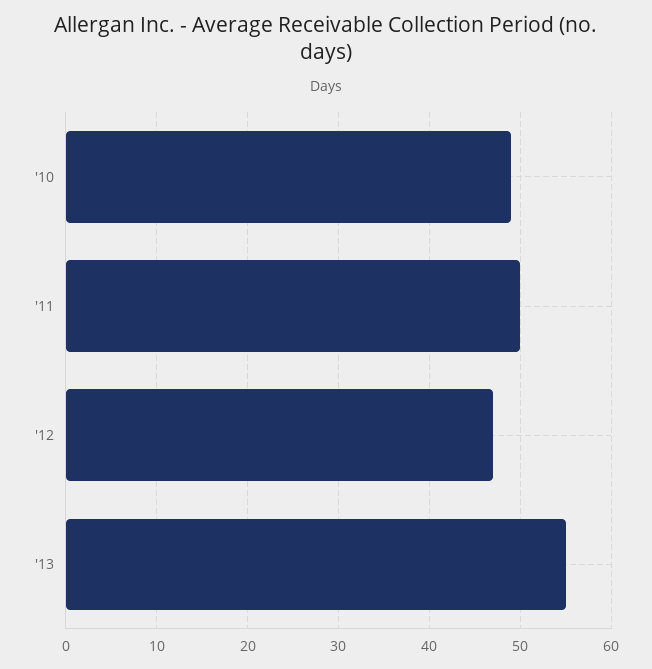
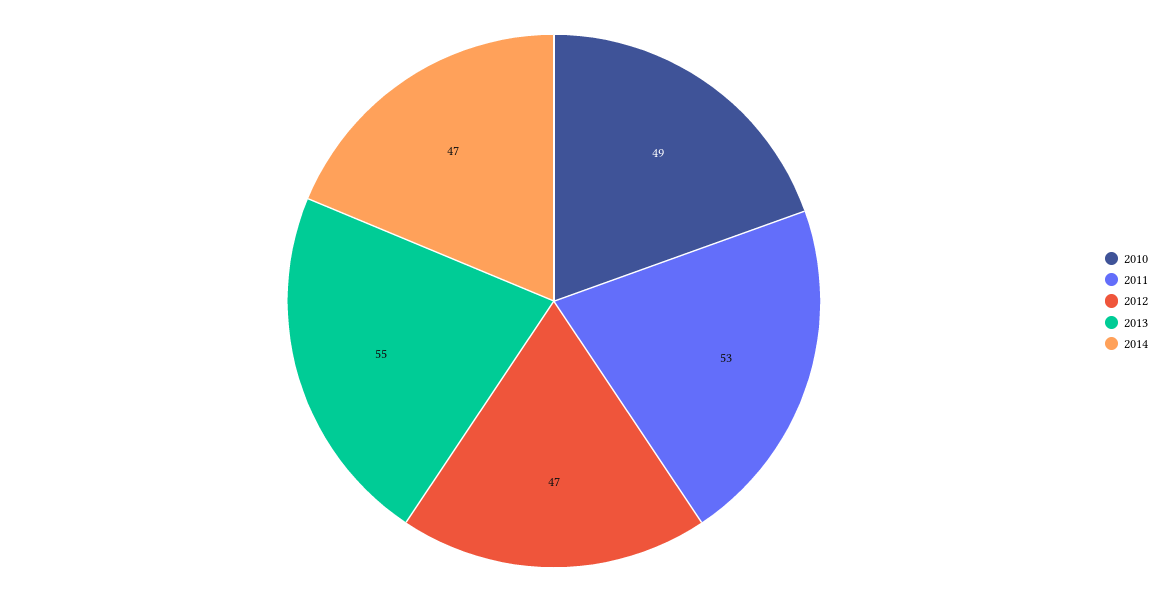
'11: 50 -> 53
2014: none -> 47

